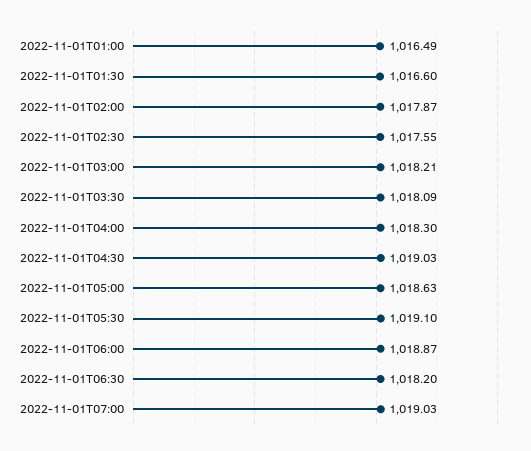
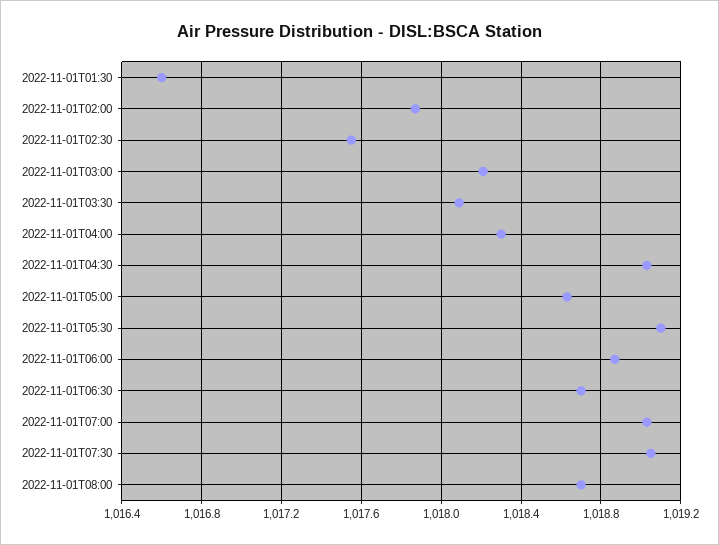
2022-11-01T01:00: 1016.49 -> none
2022-11-01T06:30: 1018.2 -> 1018.7
2022-11-01T07:30: none -> 1019.05
2022-11-01T08:00: none -> 1018.7

